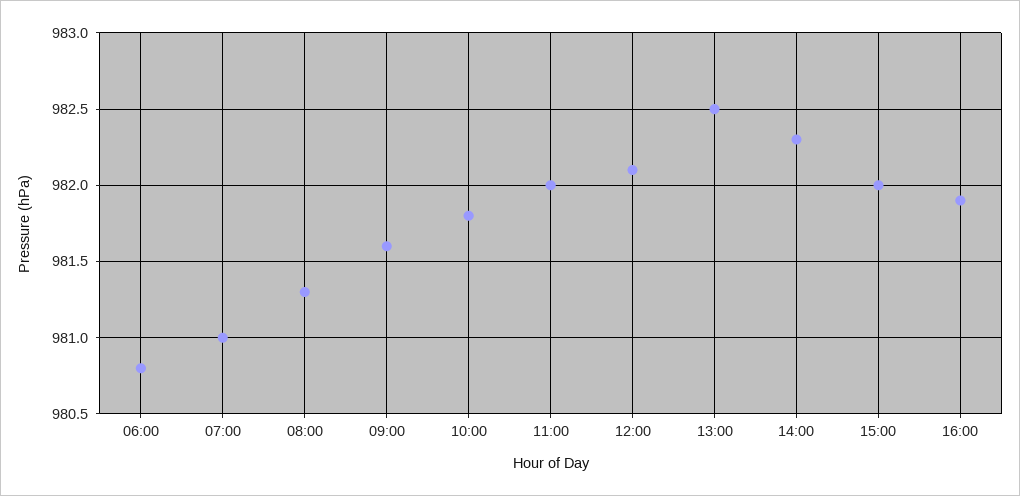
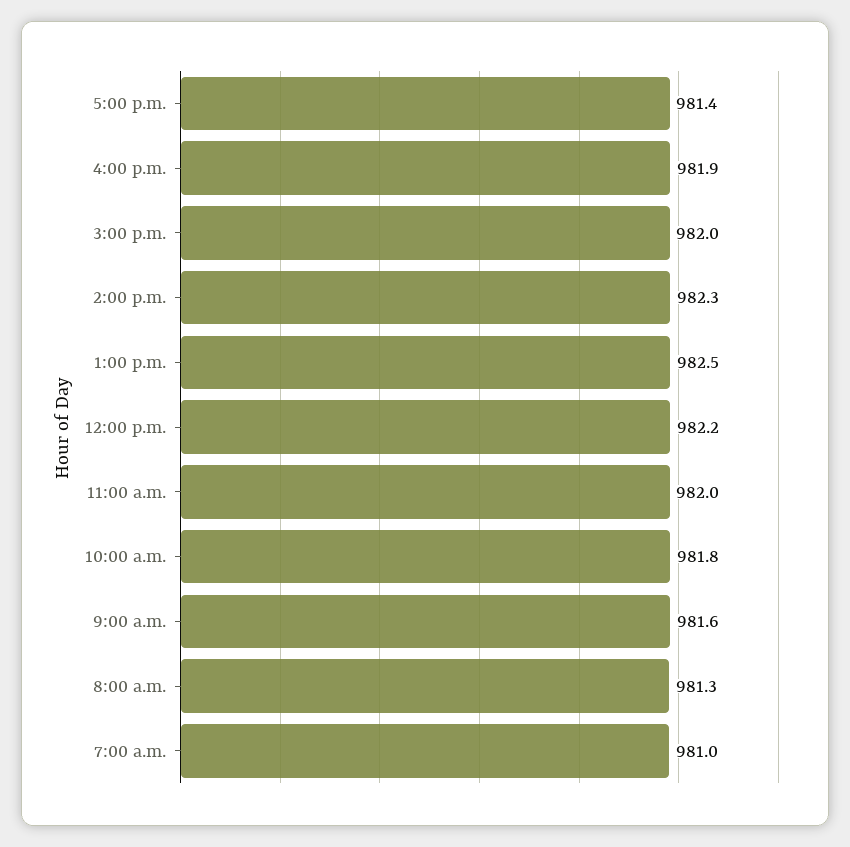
06:00: 980.8 -> none
12:00: 982.1 -> 982.2
5:00 p.m.: none -> 981.4

